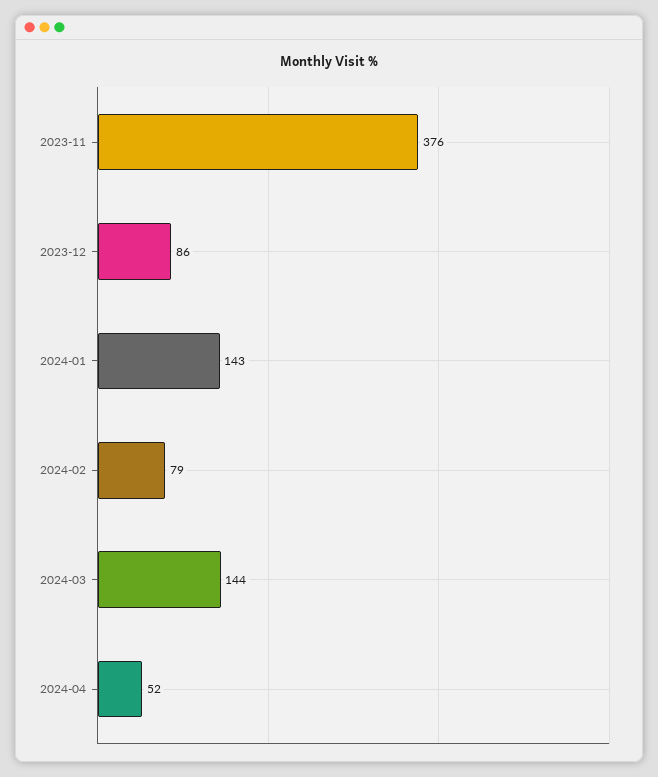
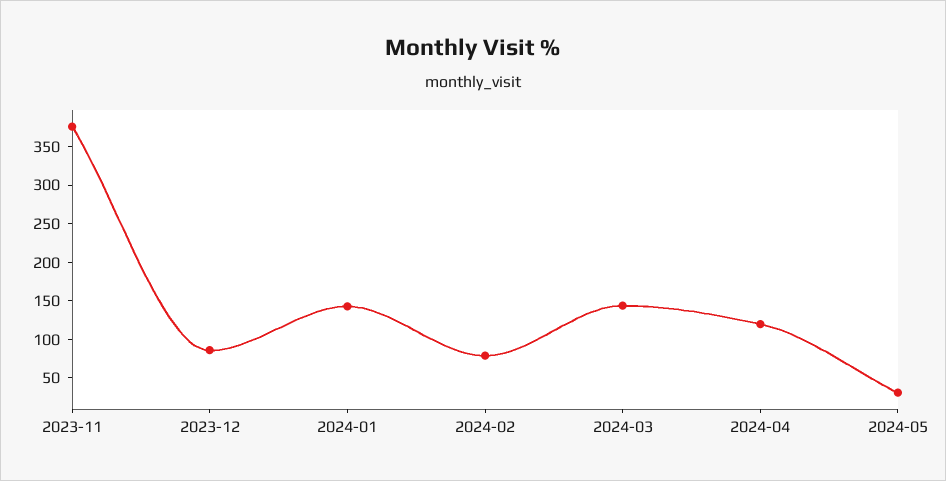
2024-04: 52 -> 125
2024-05: none -> 25

